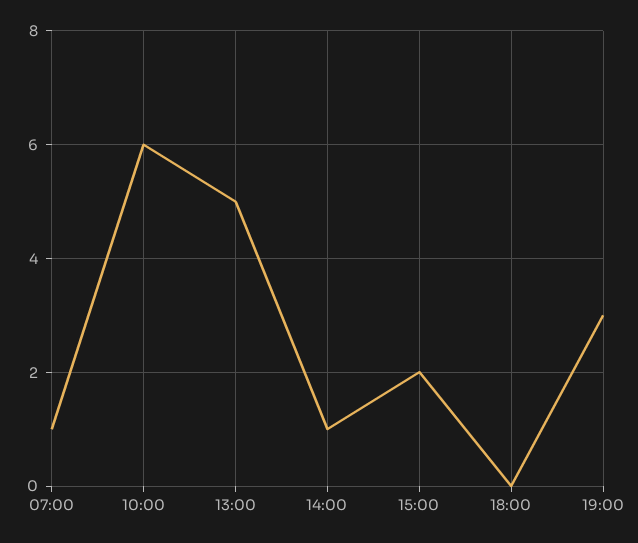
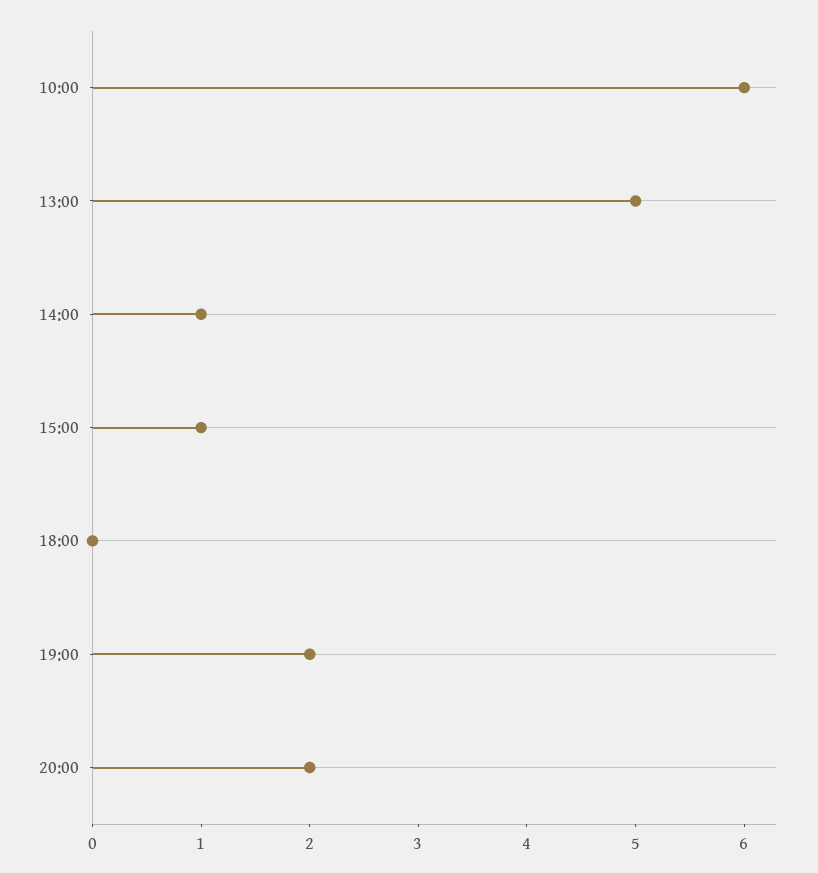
07:00: 1 -> none
15:00: 2 -> 1
19:00: 3 -> 2
20:00: none -> 2

